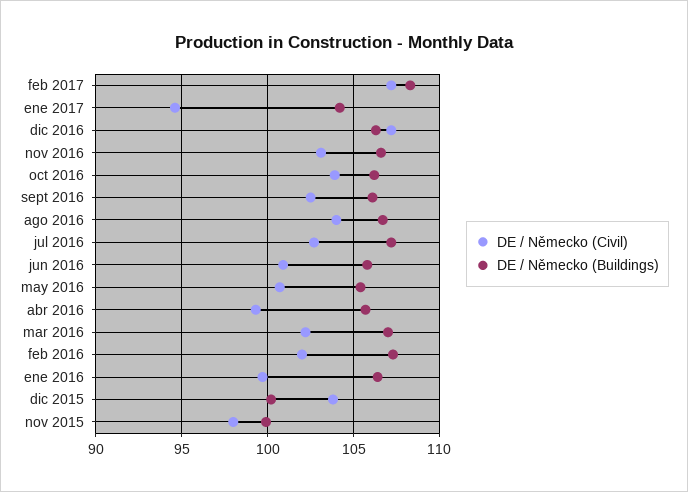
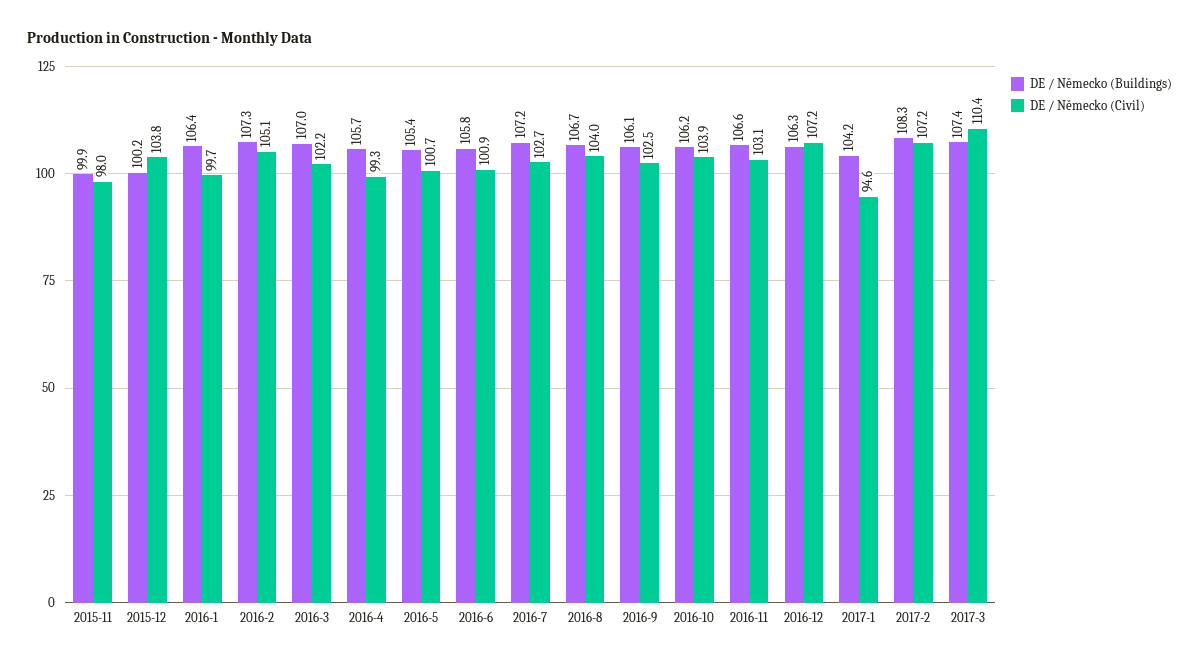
DE / Německo (Civil), feb 2016: 102 -> 105.1
DE / Německo (Buildings), 2017-3: none -> 107.4
DE / Německo (Civil), 2017-3: none -> 110.4

